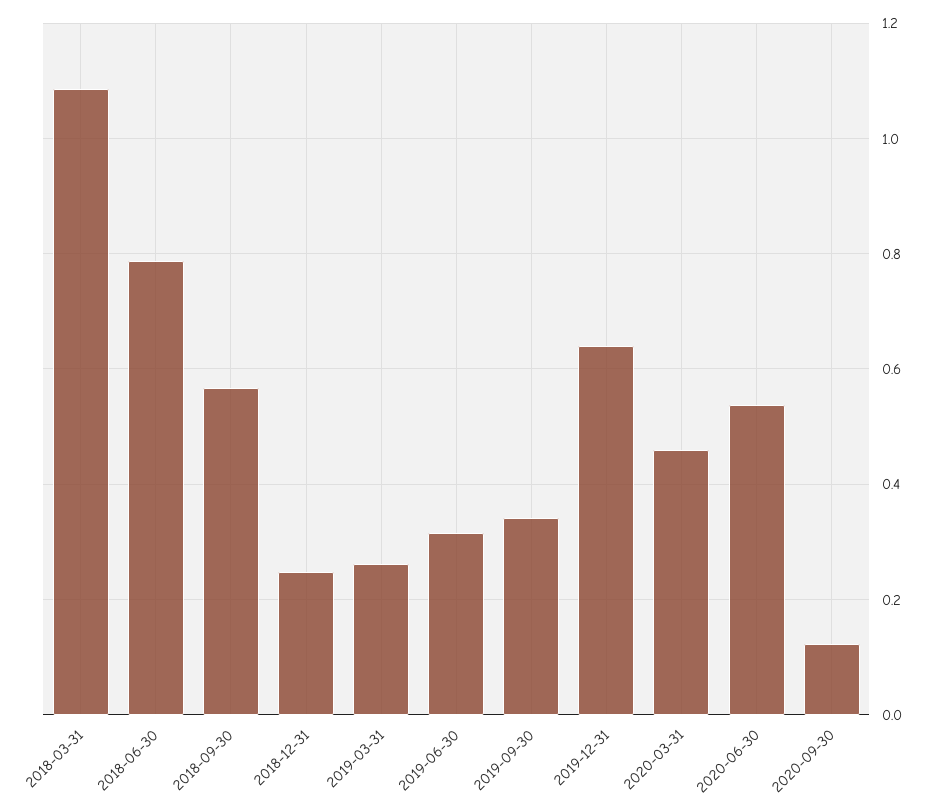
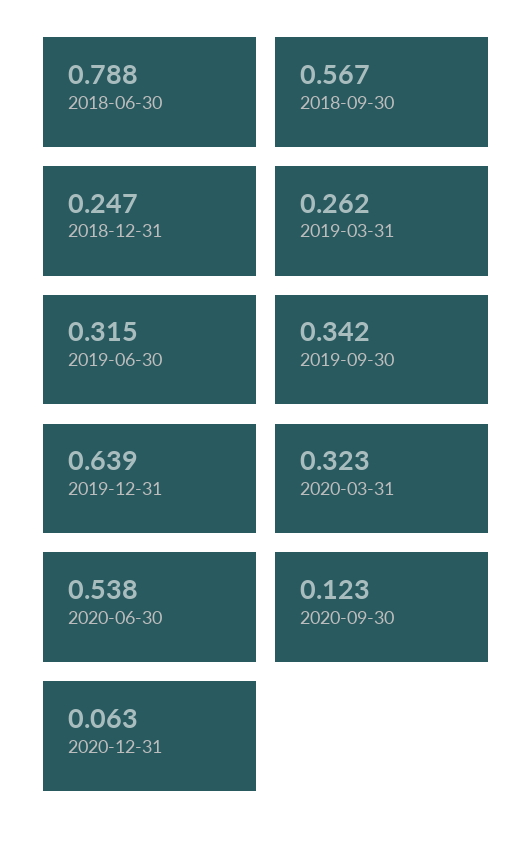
2018-03-31: 1.08 -> none
2020-03-31: 0.46 -> 0.323
2020-12-31: none -> 0.063

